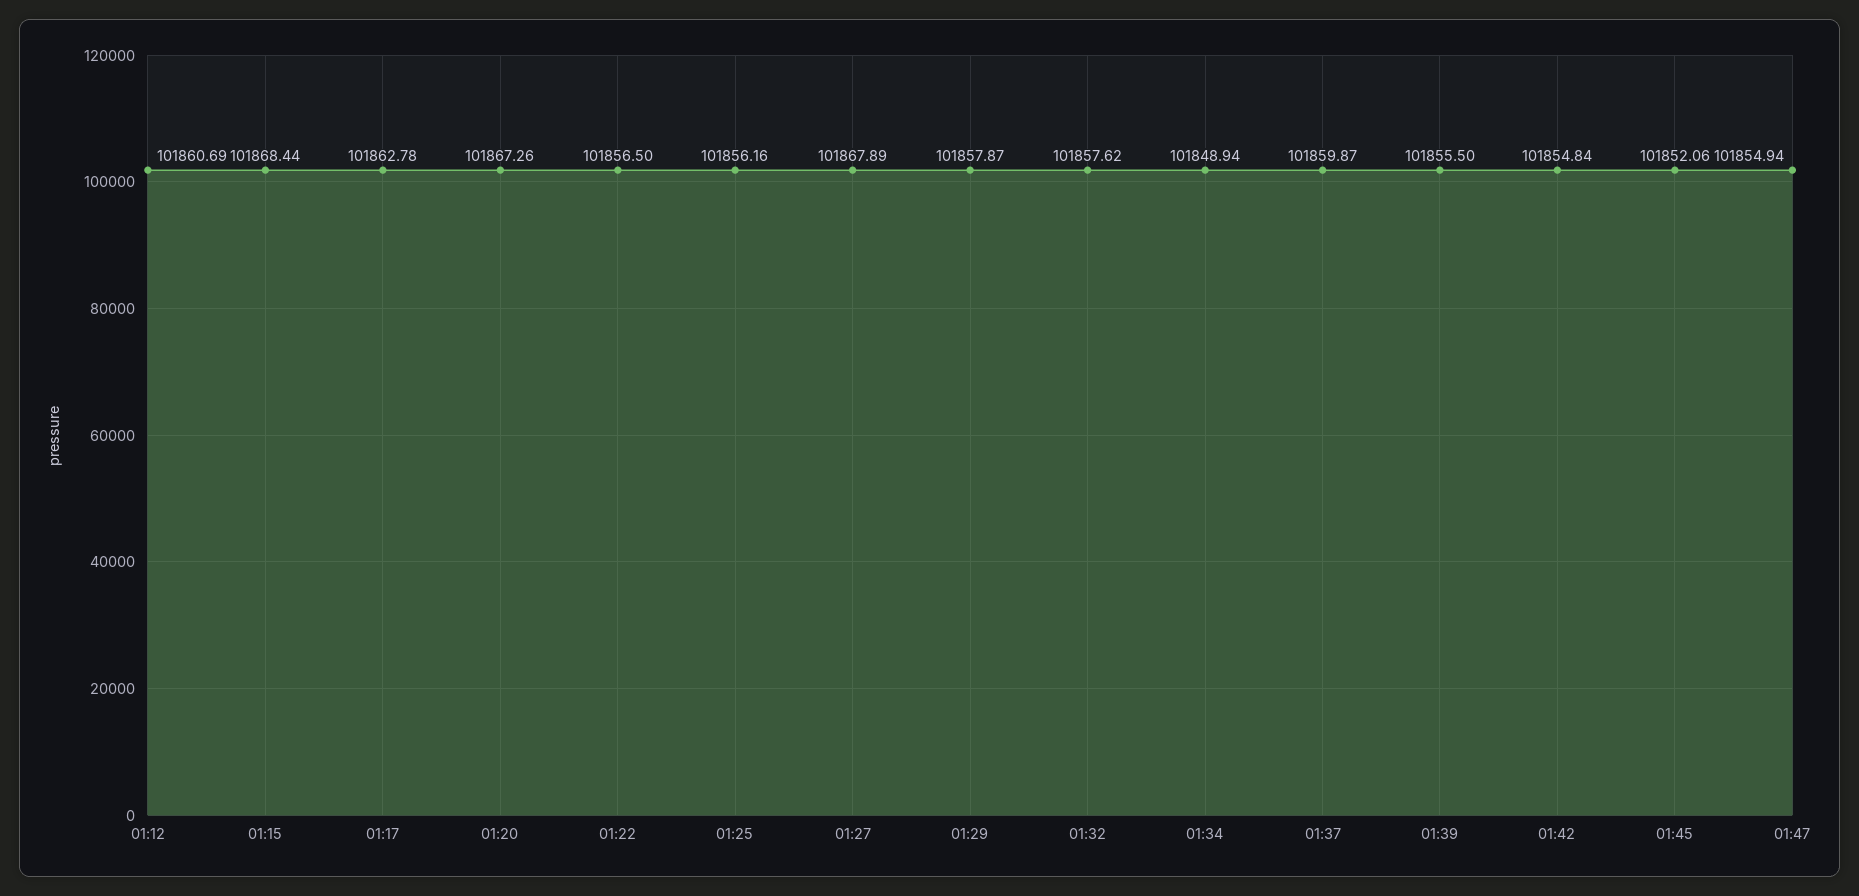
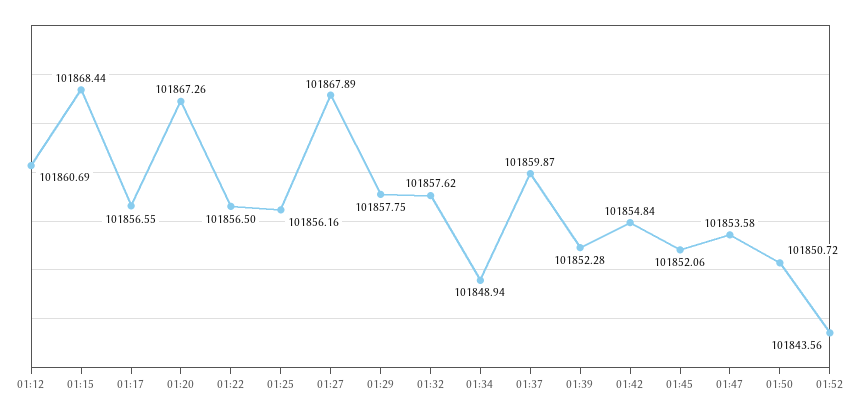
01:17: 101862.78 -> 101856.55
01:29: 101857.87 -> 101857.75
01:39: 101855.5 -> 101852.28
01:47: 101854.94 -> 101853.58
01:50: none -> 101850.72
01:52: none -> 101843.56

